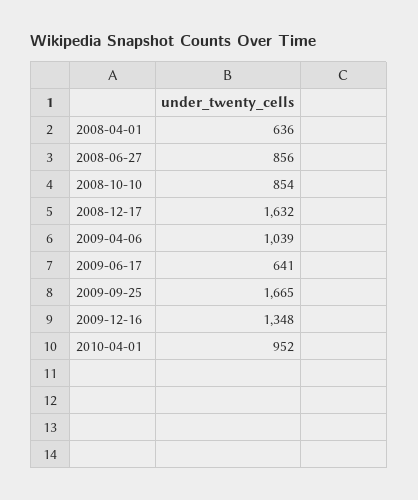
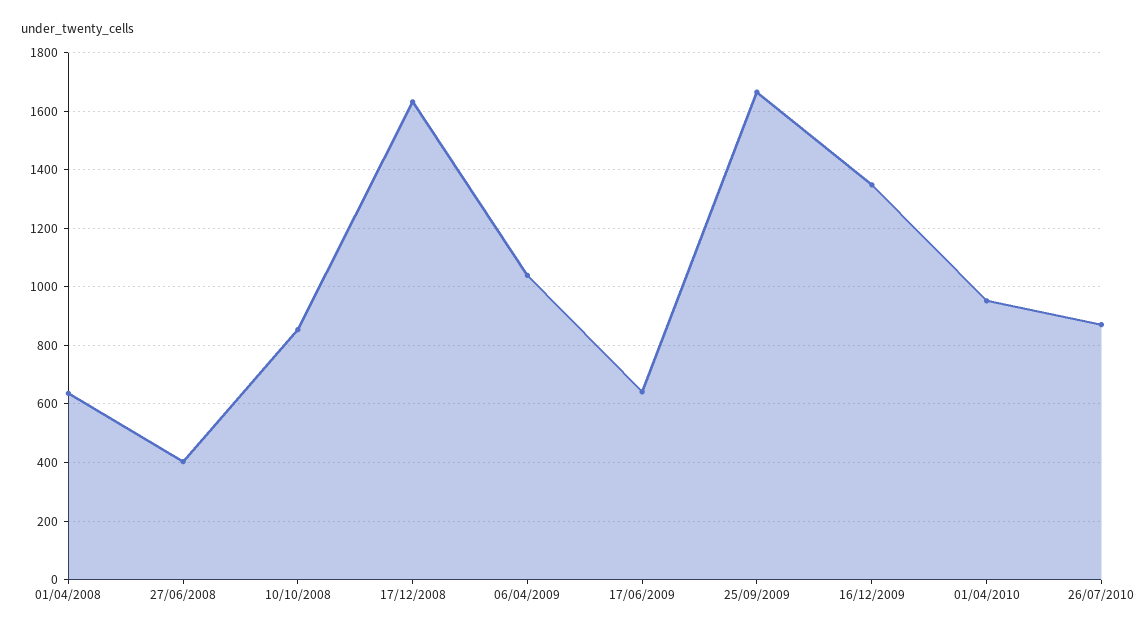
2008-06-27: 856 -> 400
26/07/2010: none -> 875

